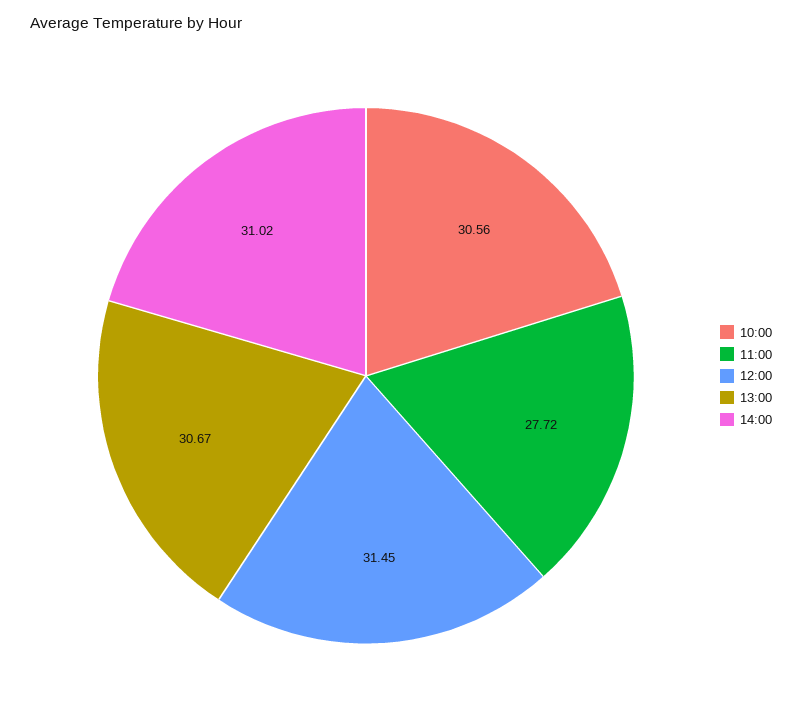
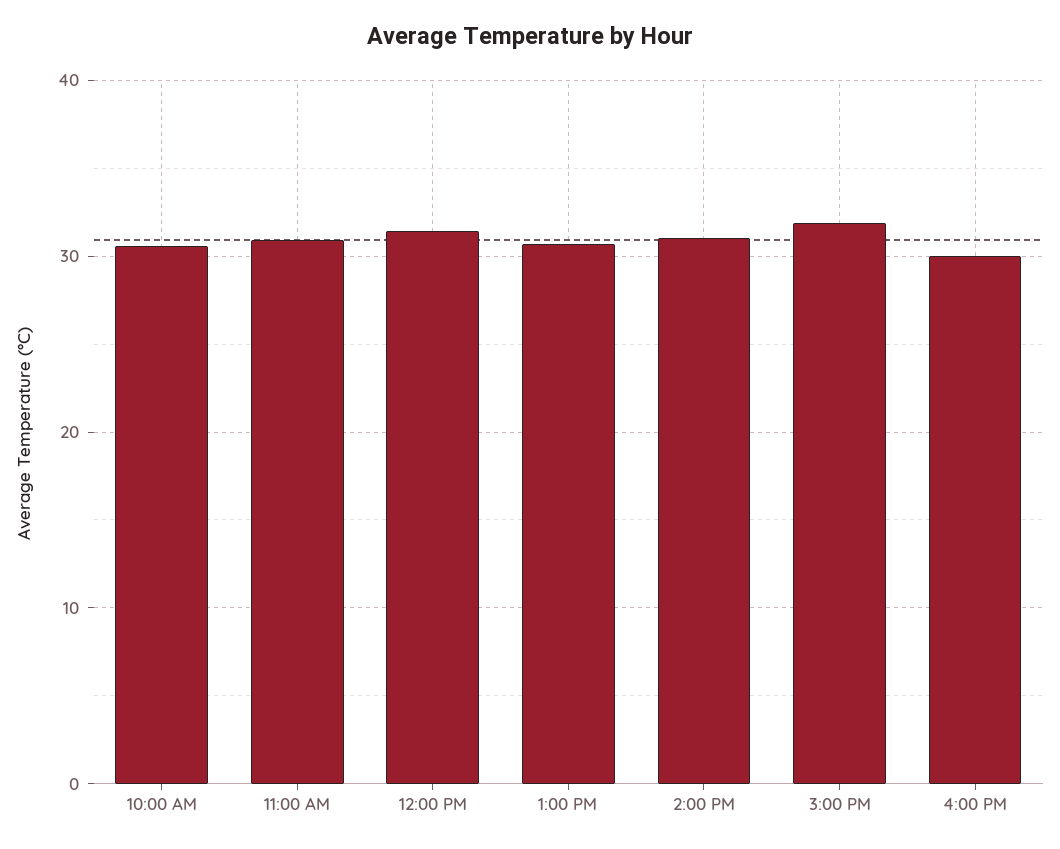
11:00: 27.72 -> 31
3:00 PM: none -> 32
4:00 PM: none -> 30

